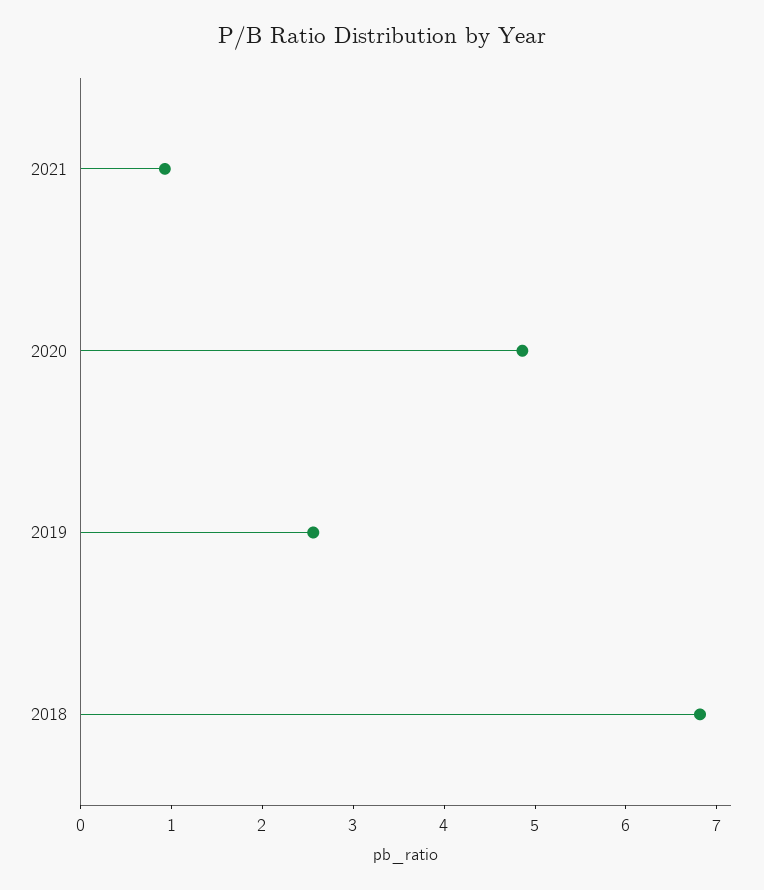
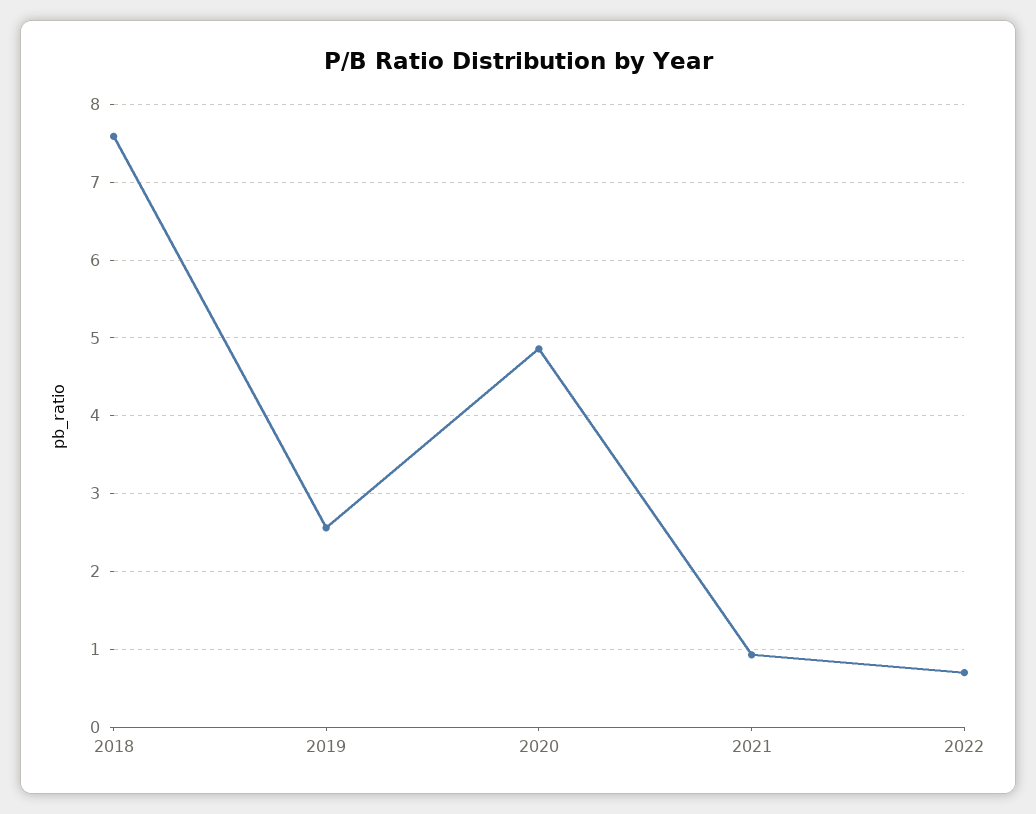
2018: 6.8 -> 7.6
2022: none -> 0.7

